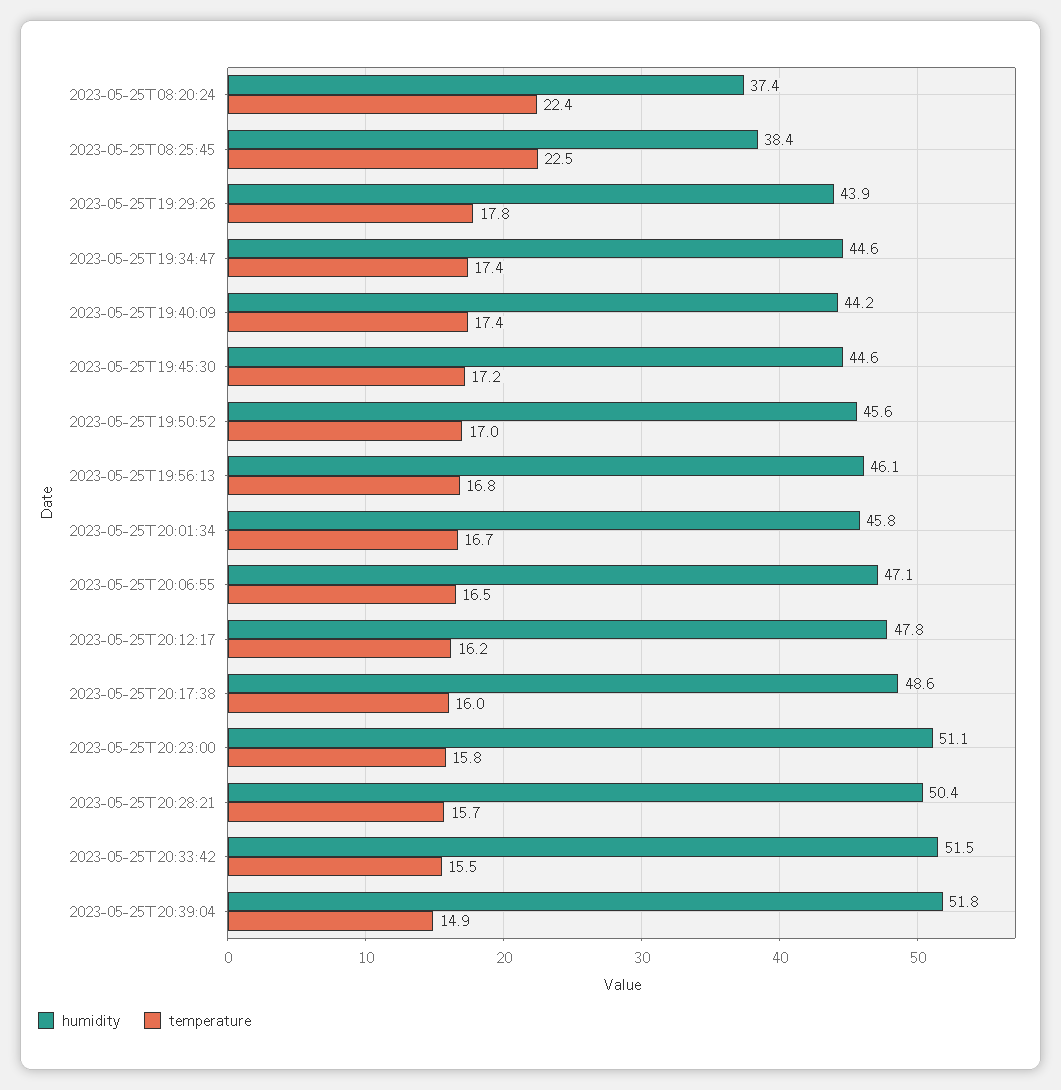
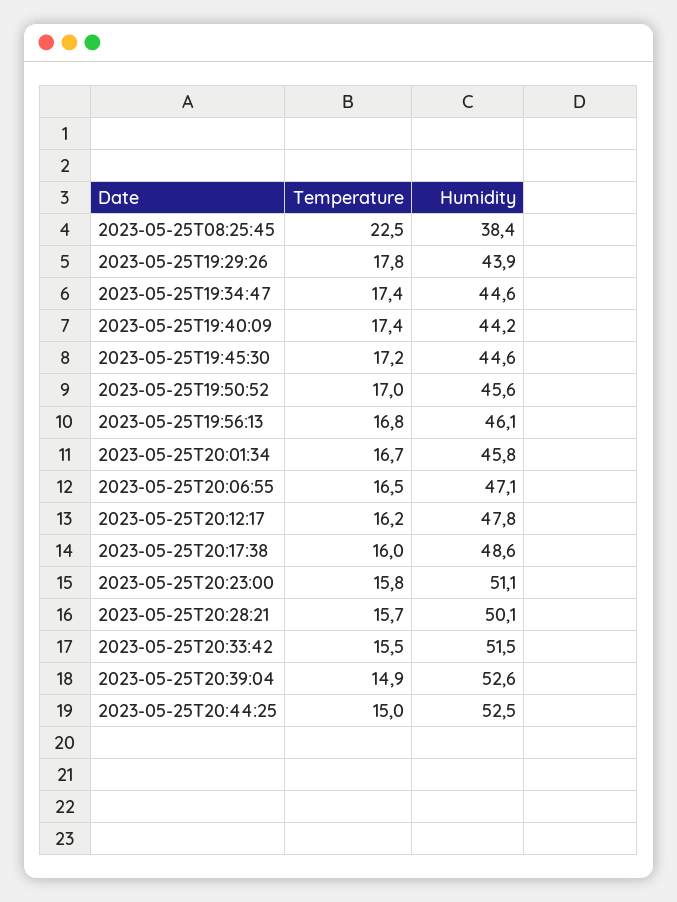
humidity, 2023-05-25T08:20:24: 37.4 -> none
temperature, 2023-05-25T08:20:24: 22.4 -> none
humidity, 2023-05-25T20:28:21: 50.4 -> 50.1
humidity, 2023-05-25T20:39:04: 51.8 -> 52.6
temperature, 2023-05-25T20:44:25: none -> 15
humidity, 2023-05-25T20:44:25: none -> 52.5

